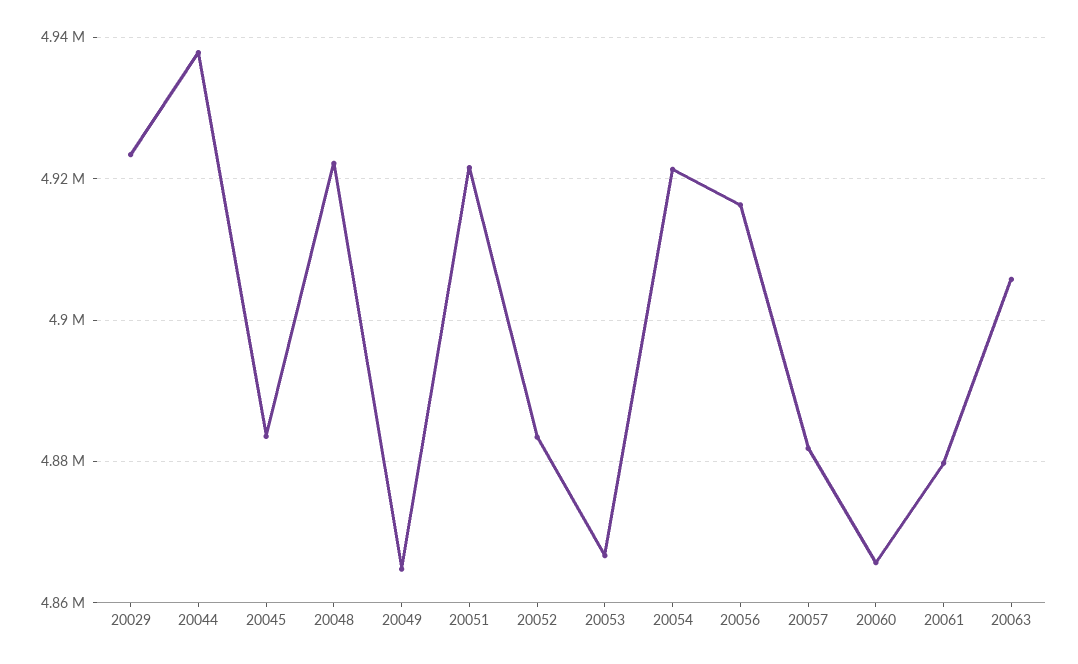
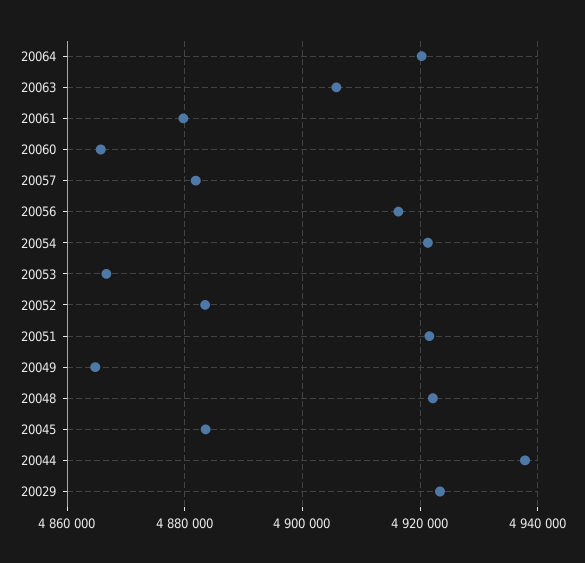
20064: none -> 4920000

